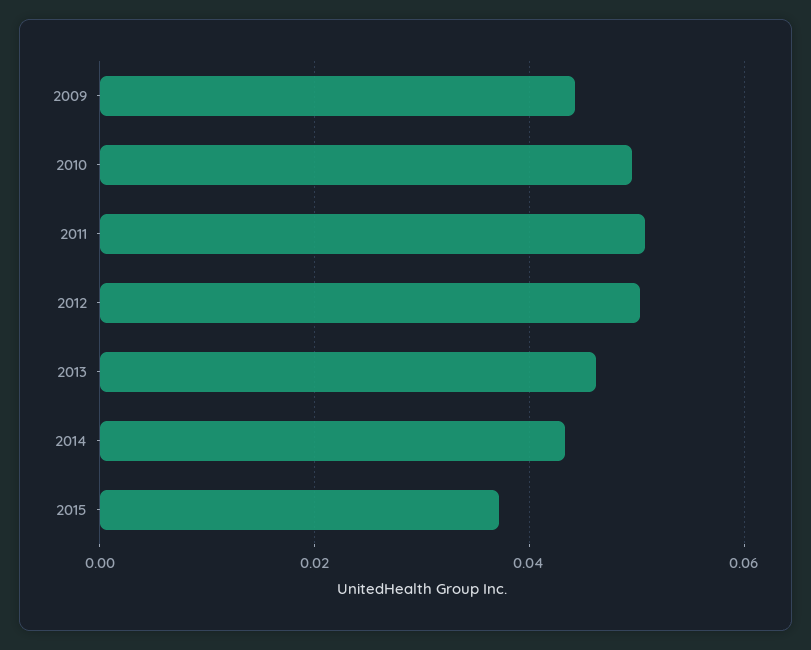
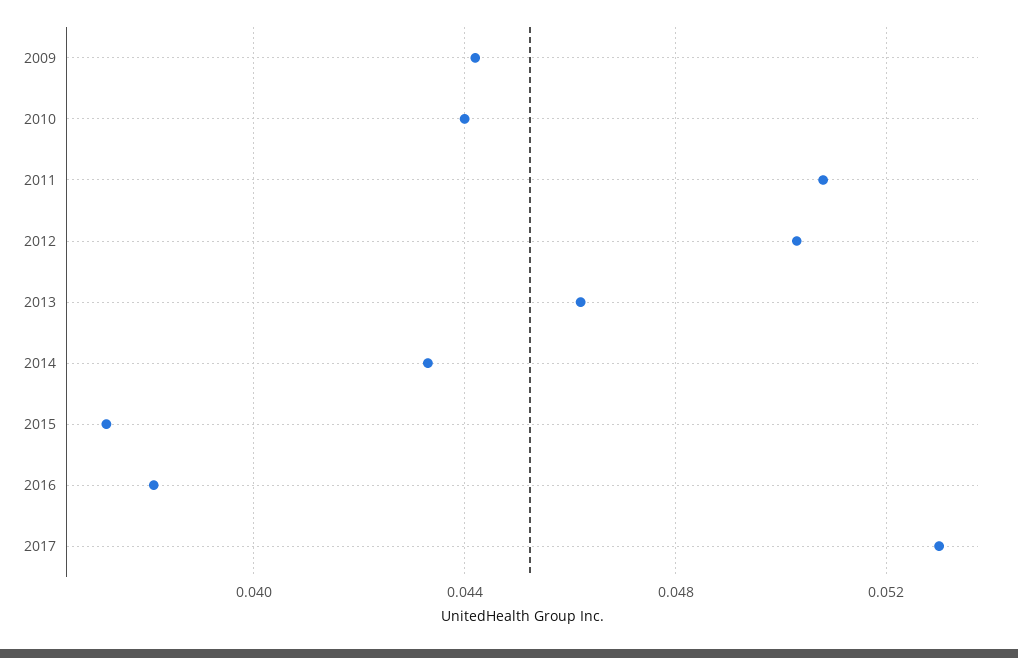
2010: 0.05 -> 0.044
2016: none -> 0.038
2017: none -> 0.053

